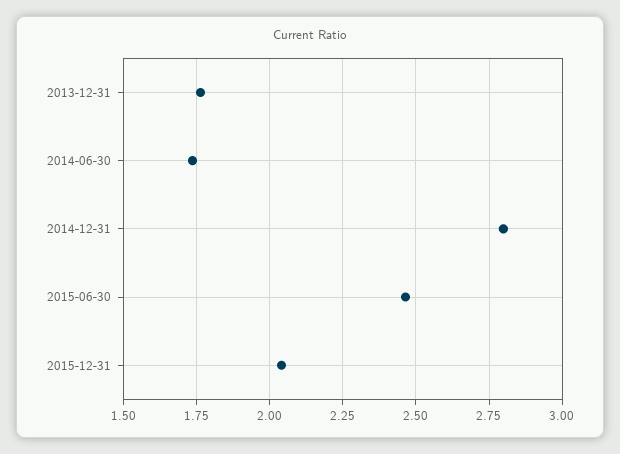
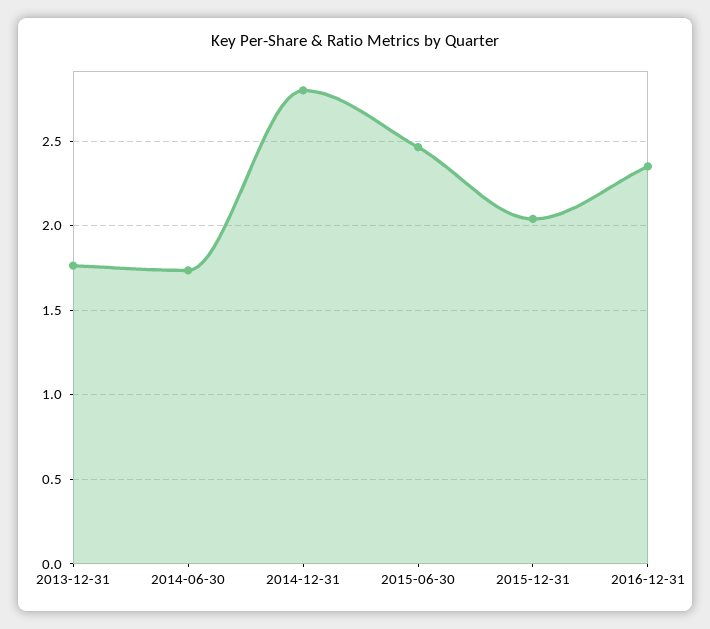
2016-12-31: none -> 2.35

